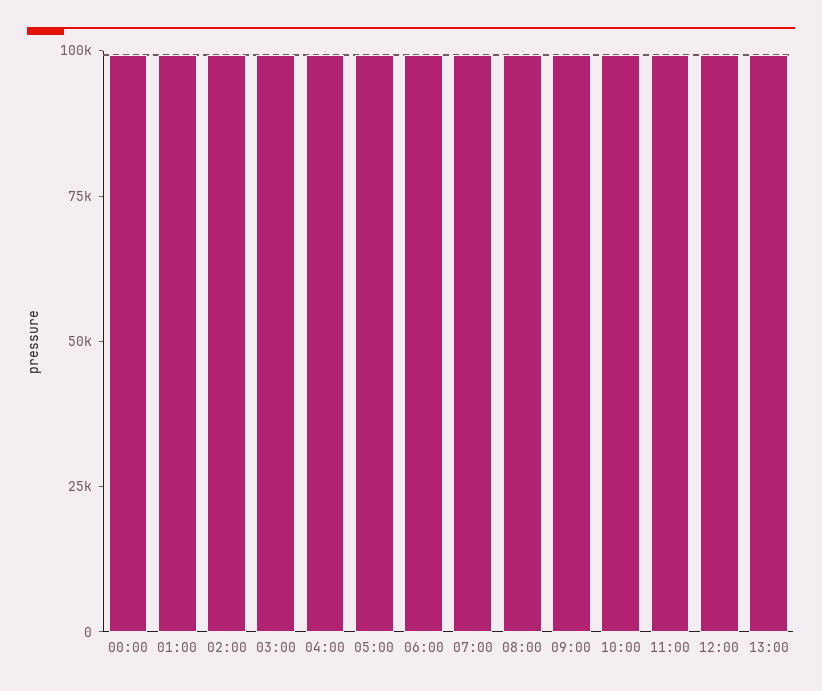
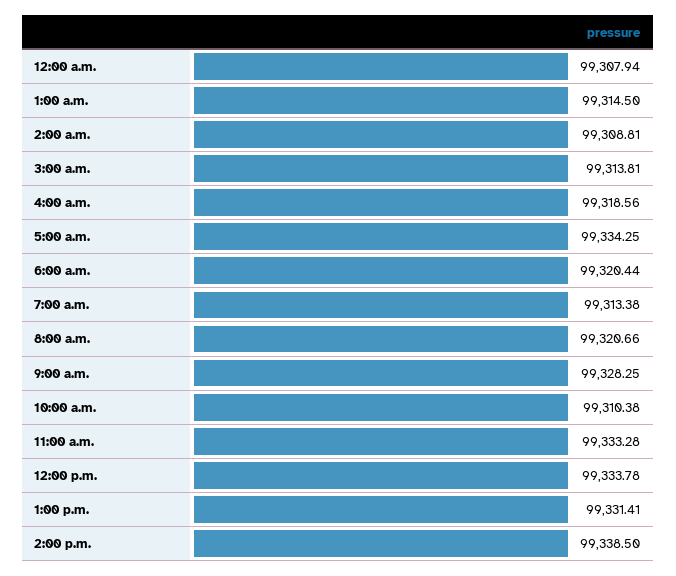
2:00 p.m.: none -> 99338.5

